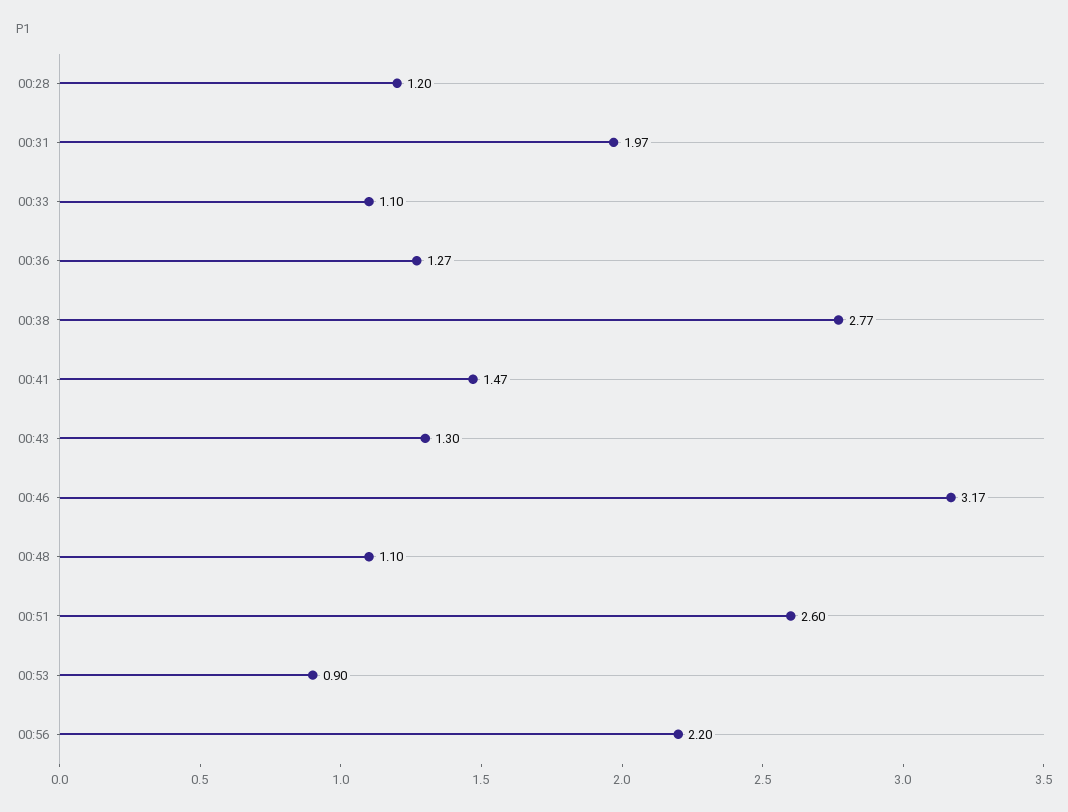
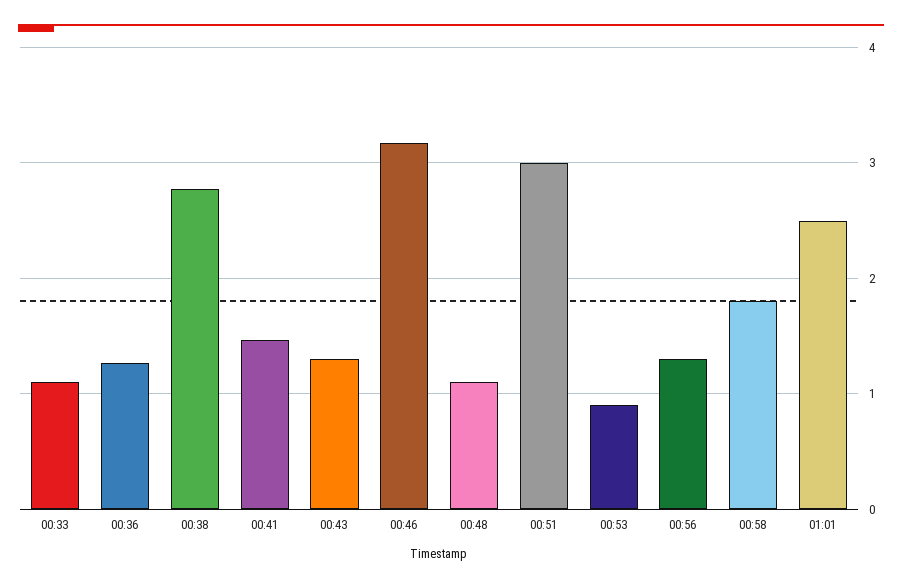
00:28: 1.2 -> none
00:31: 1.97 -> none
00:51: 2.6 -> 3
00:56: 2.2 -> 1.3
00:58: none -> 1.8
01:01: none -> 2.5

